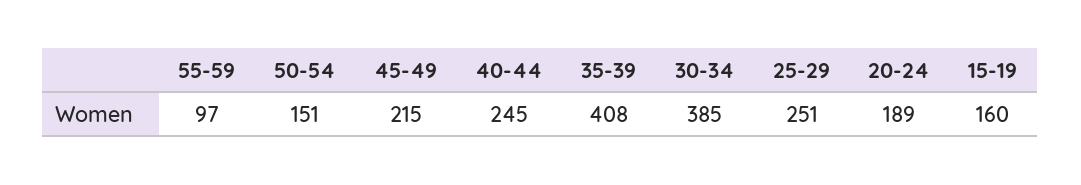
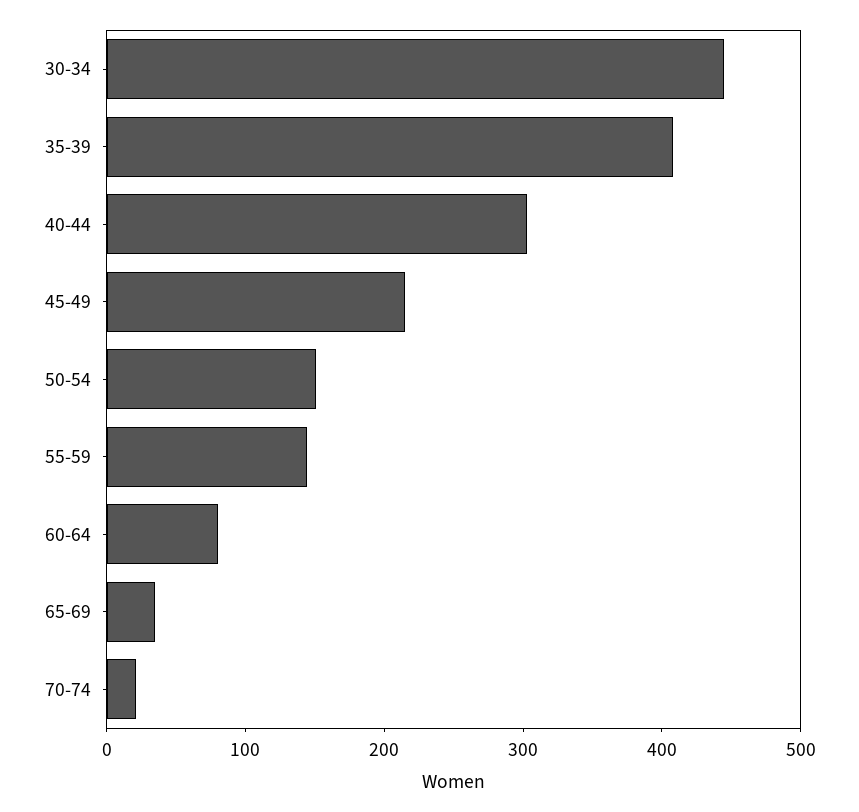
55-59: 97 -> 140
40-44: 245 -> 300
30-34: 385 -> 440
25-29: 251 -> none
20-24: 189 -> none
15-19: 160 -> none
60-64: none -> 80
65-69: none -> 40
70-74: none -> 20

